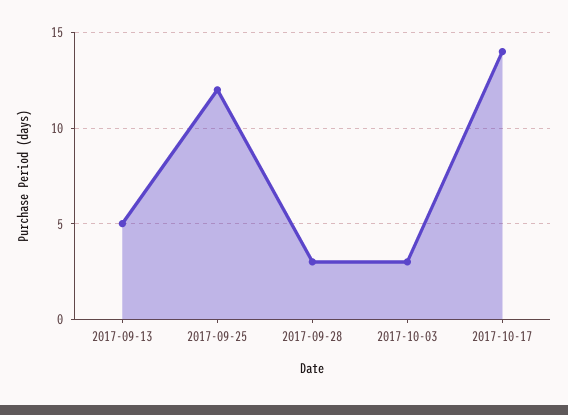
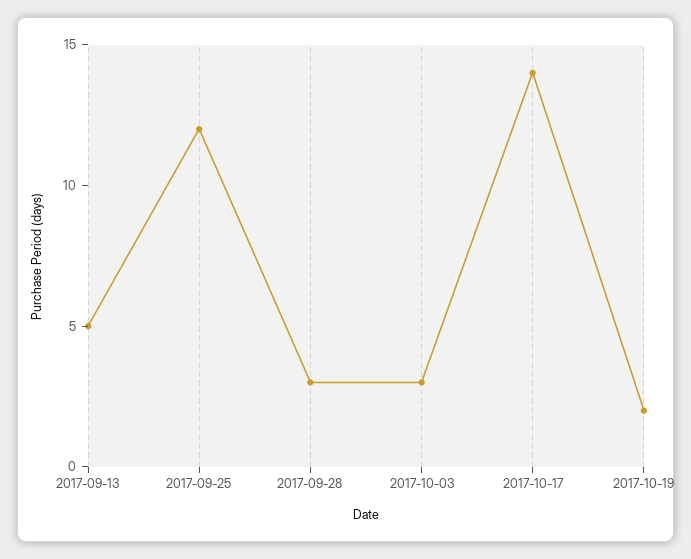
2017-10-19: none -> 2

